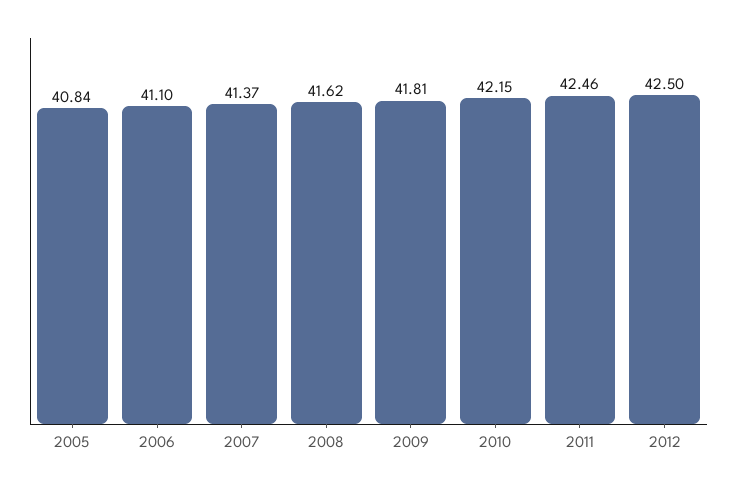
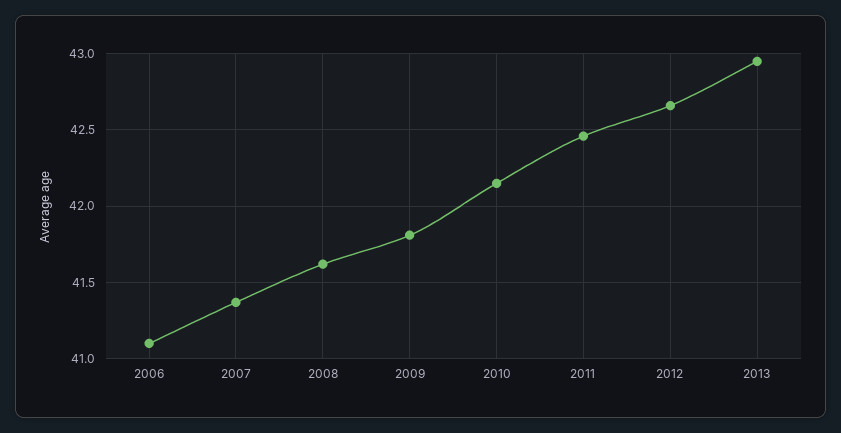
2005: 40.84 -> none
2012: 42.5 -> 42.65
2013: none -> 42.95

